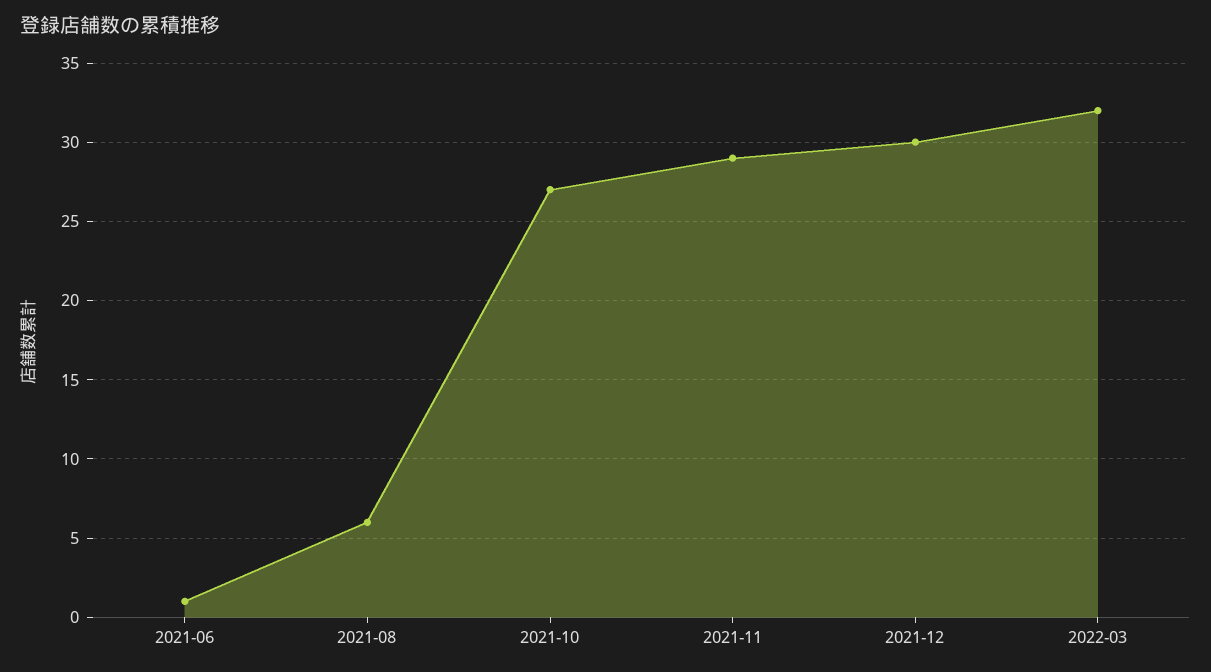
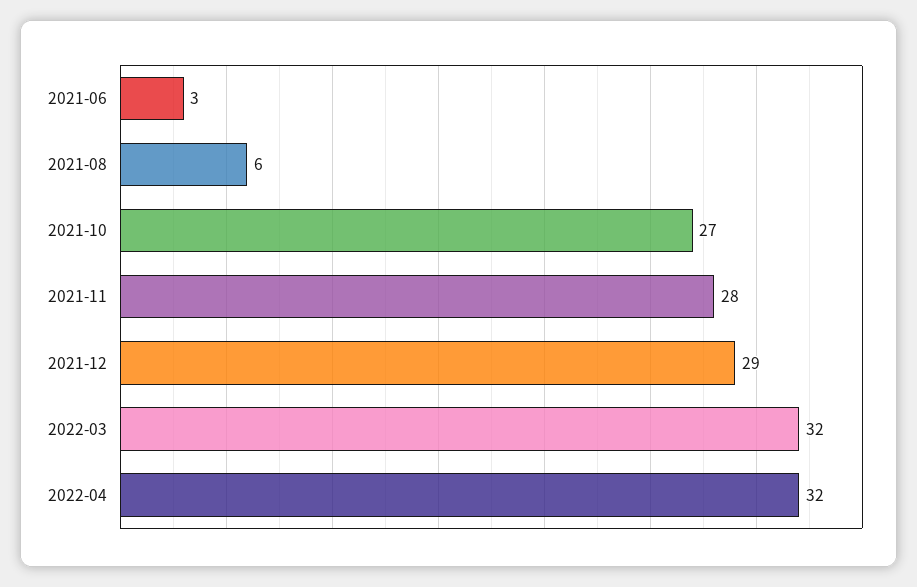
2021-06: 1 -> 3
2021-11: 29 -> 28
2021-12: 30 -> 29
2022-04: none -> 32

